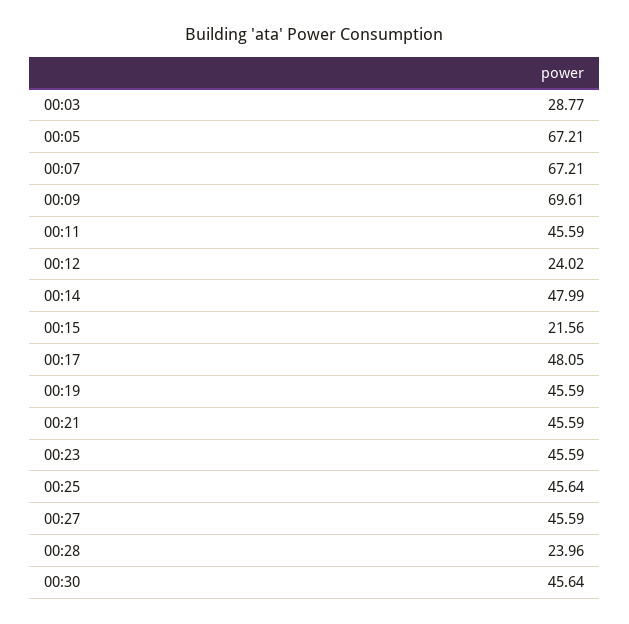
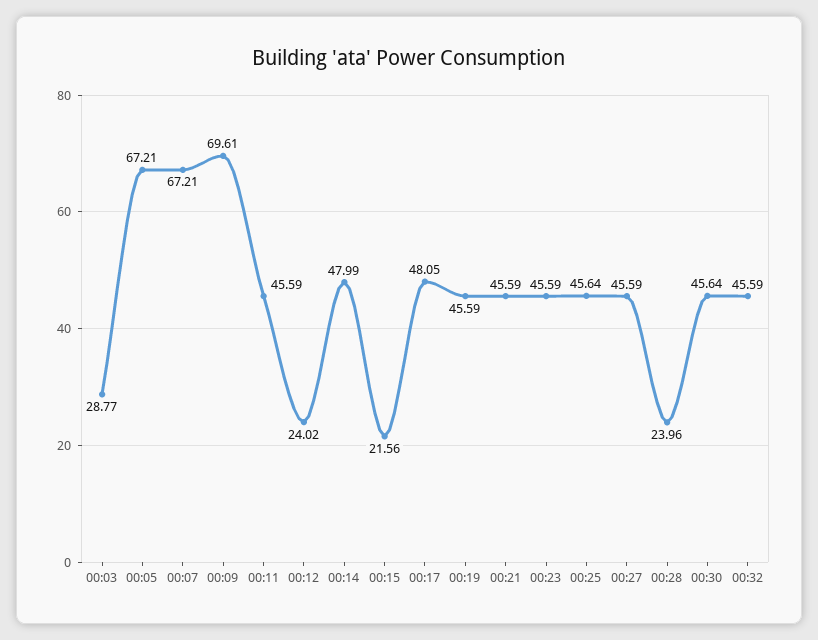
00:32: none -> 45.59

